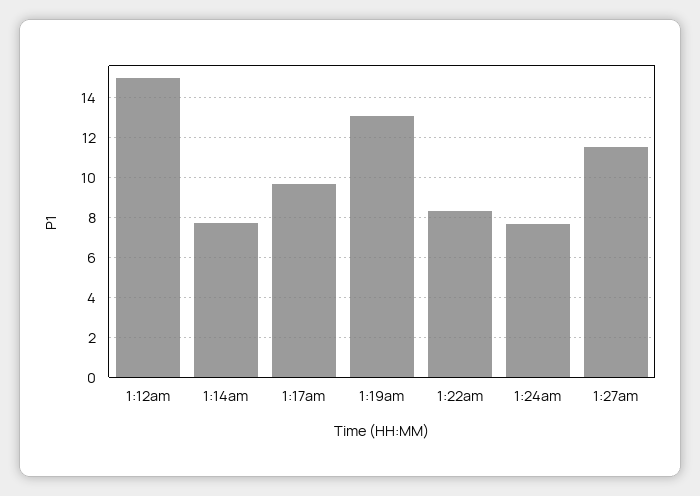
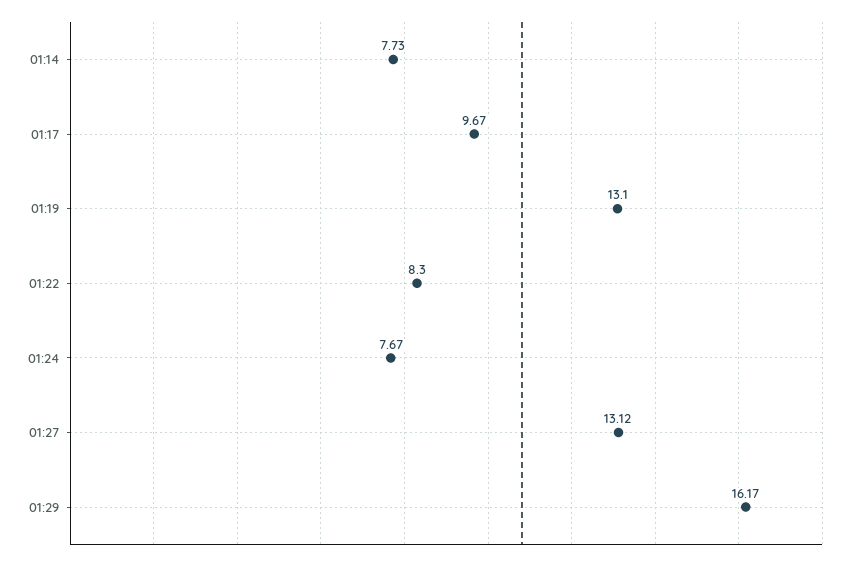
1:12am: 15 -> none
1:27am: 11.5 -> 13.12
01:29: none -> 16.17

